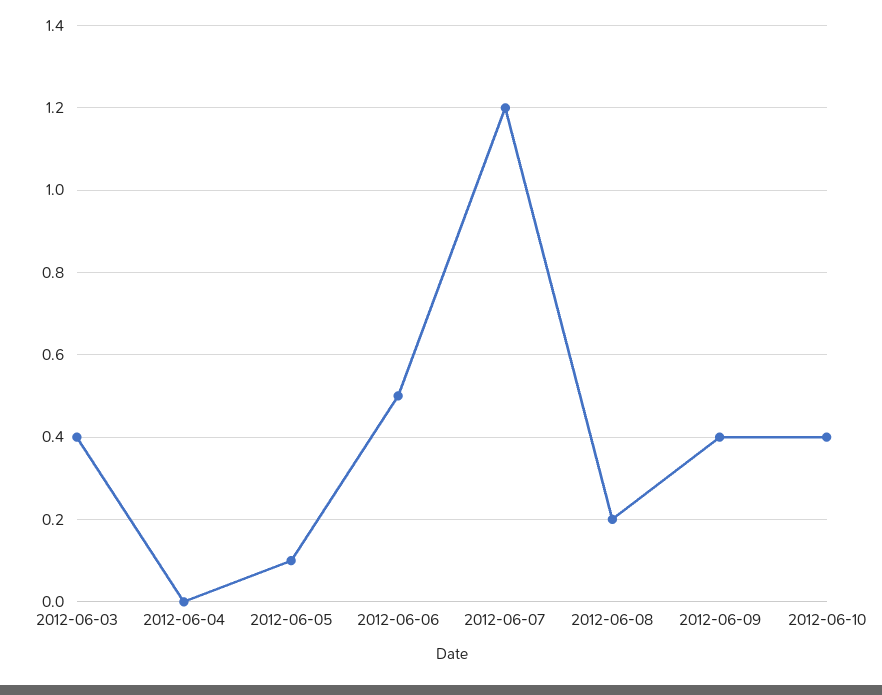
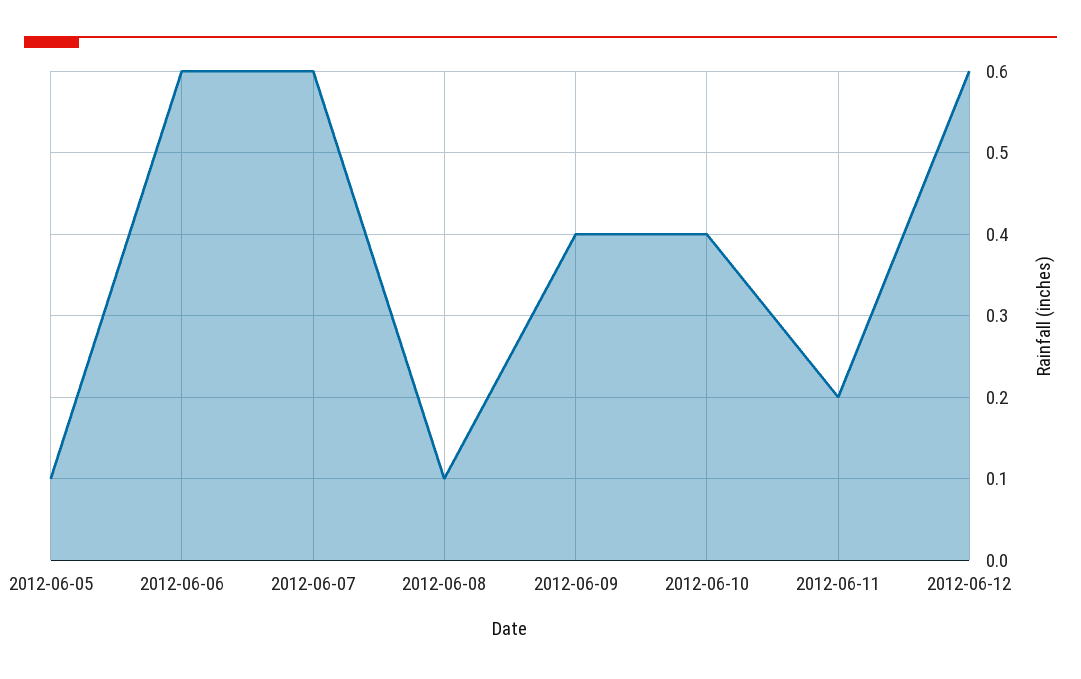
2012-06-03: 0.4 -> none
2012-06-04: 0 -> none
2012-06-06: 0.5 -> 0.6
2012-06-07: 1.2 -> 0.6
2012-06-08: 0.2 -> 0.1
2012-06-11: none -> 0.2
2012-06-12: none -> 0.6

